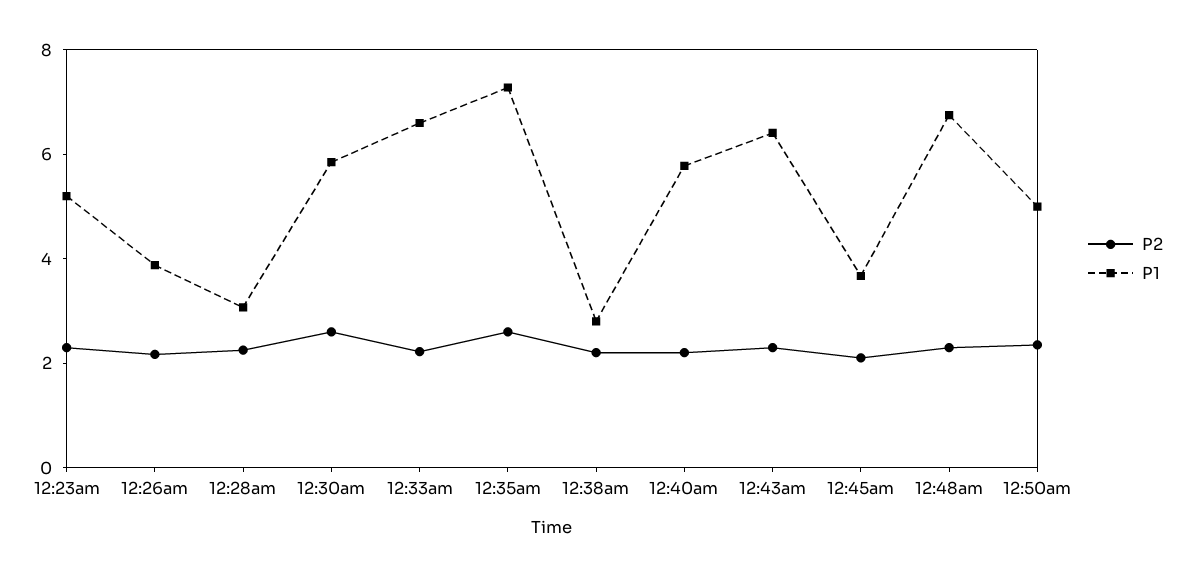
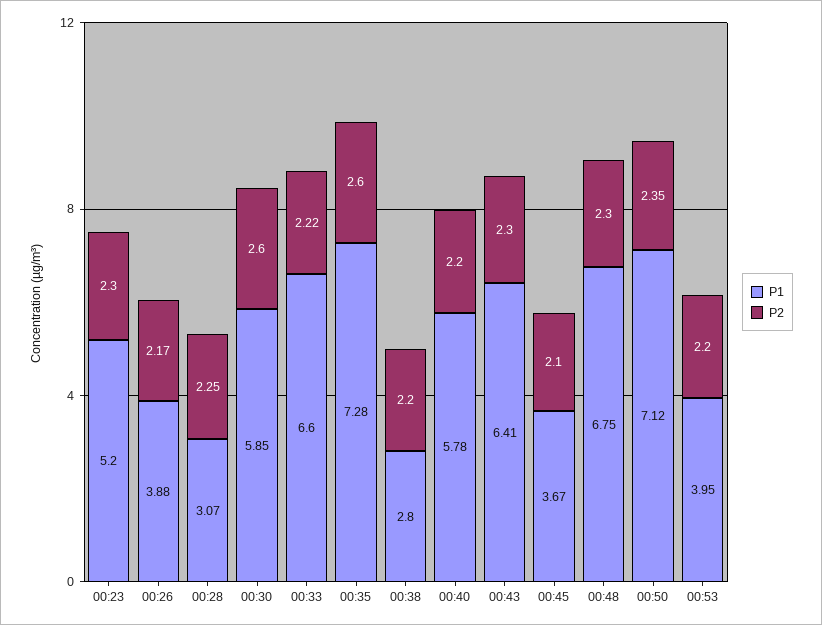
P1, 12:50am: 5 -> 7.12
P1, 00:53: none -> 3.95
P2, 00:53: none -> 2.2

